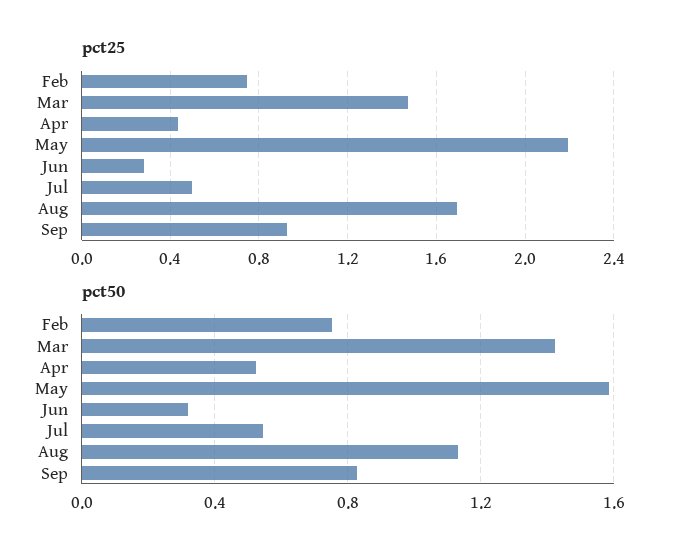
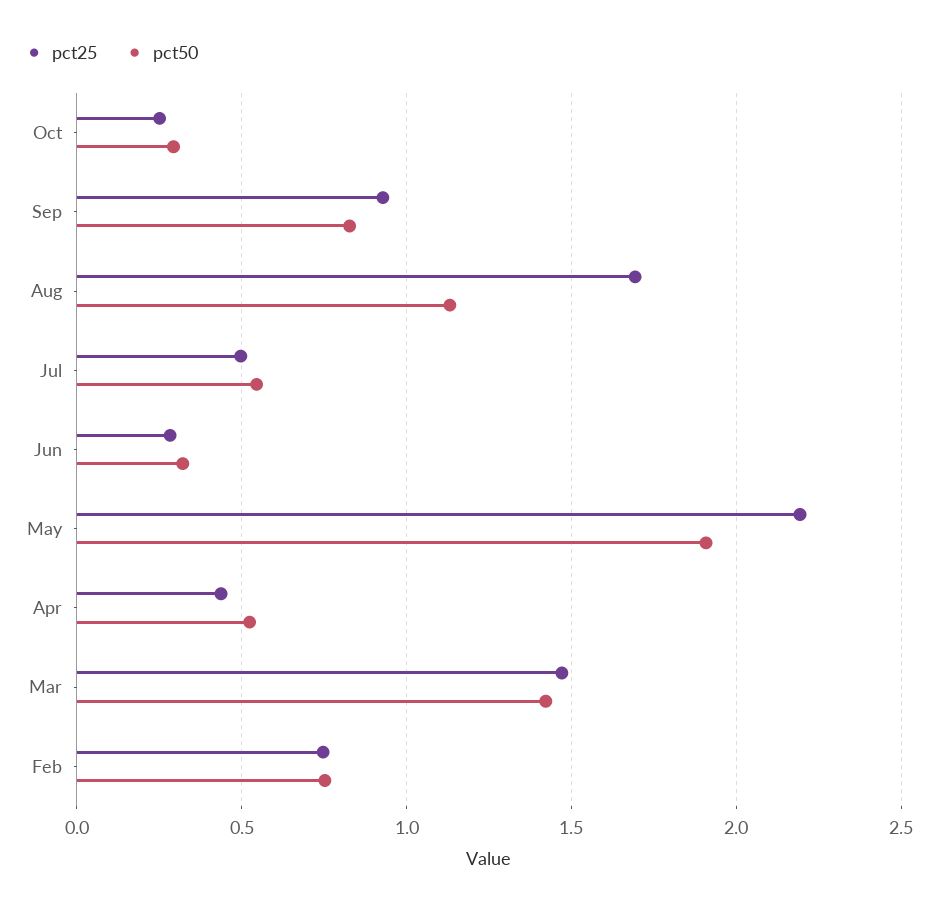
pct50, May: 1.6 -> 1.9
pct25, Oct: none -> 0.25
pct50, Oct: none -> 0.3

